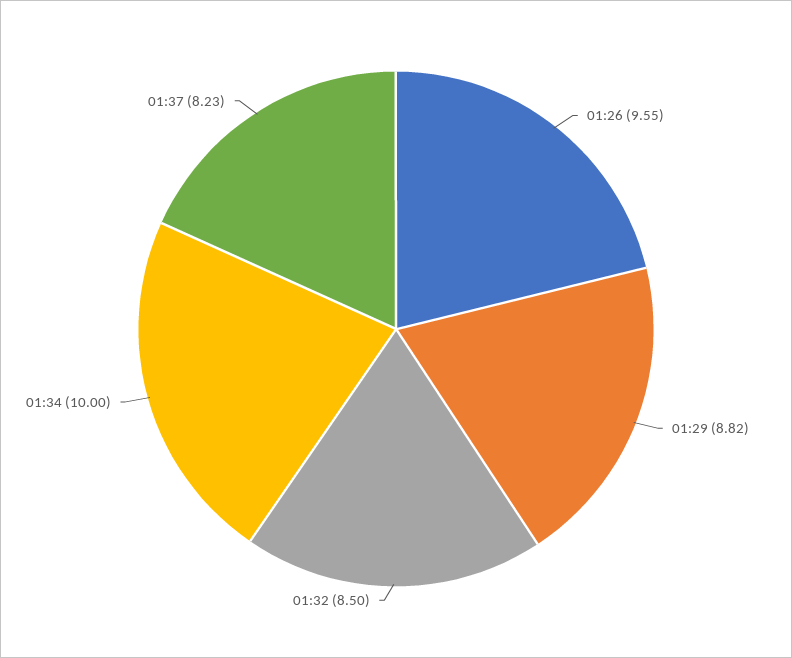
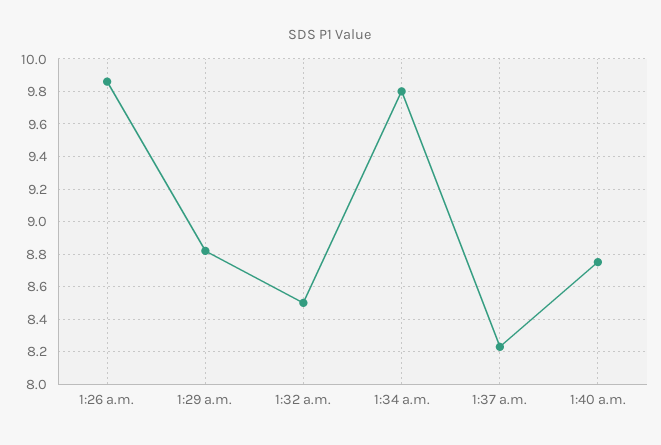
01:26: 9.55 -> 9.85
01:34: 10 -> 9.8
1:40 a.m.: none -> 8.75

